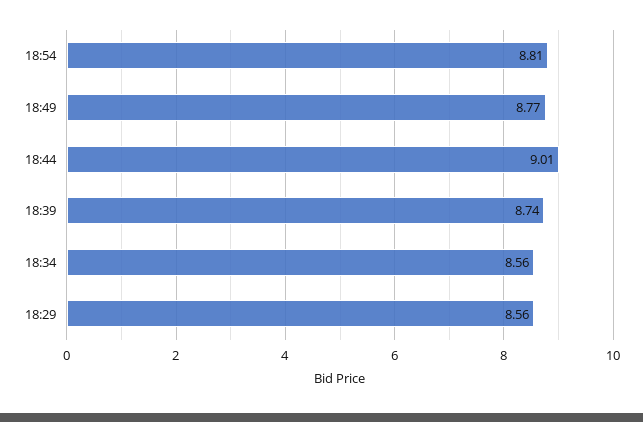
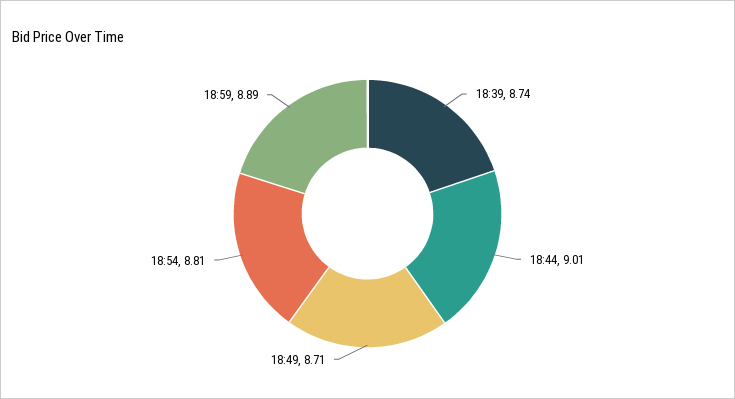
18:49: 8.77 -> 8.71
18:34: 8.56 -> none
18:29: 8.56 -> none
18:59: none -> 8.89

